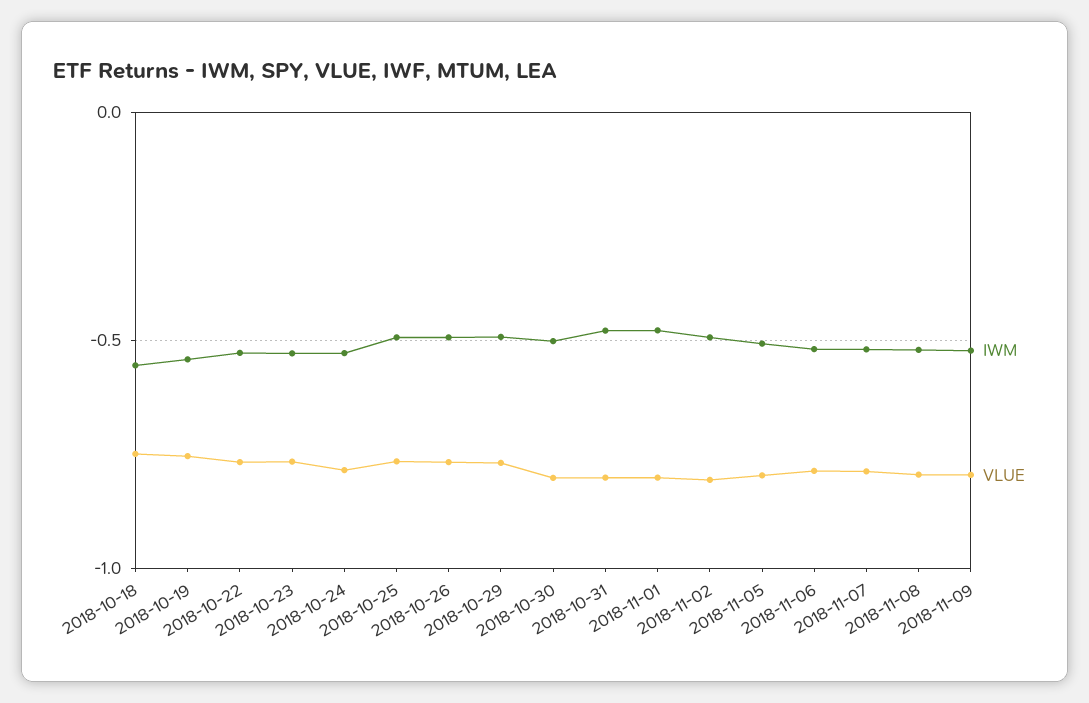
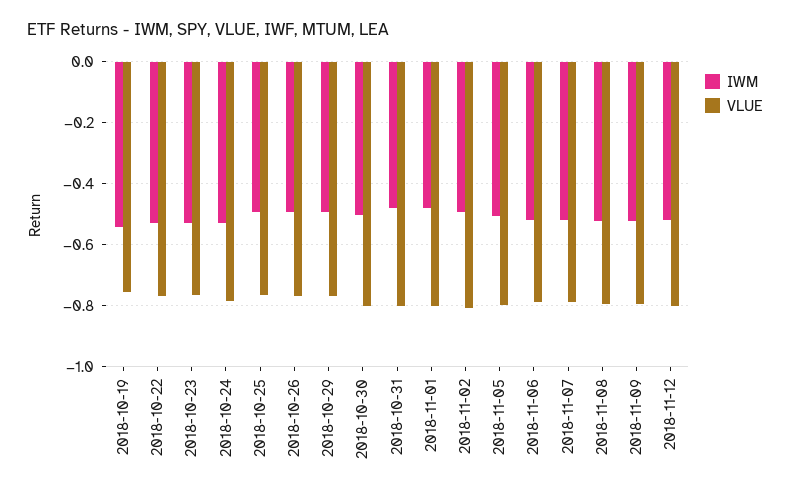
IWM, 2018-10-18: -0.55 -> none
VLUE, 2018-10-18: -0.75 -> none
IWM, 2018-11-12: none -> -0.52
VLUE, 2018-11-12: none -> -0.8

